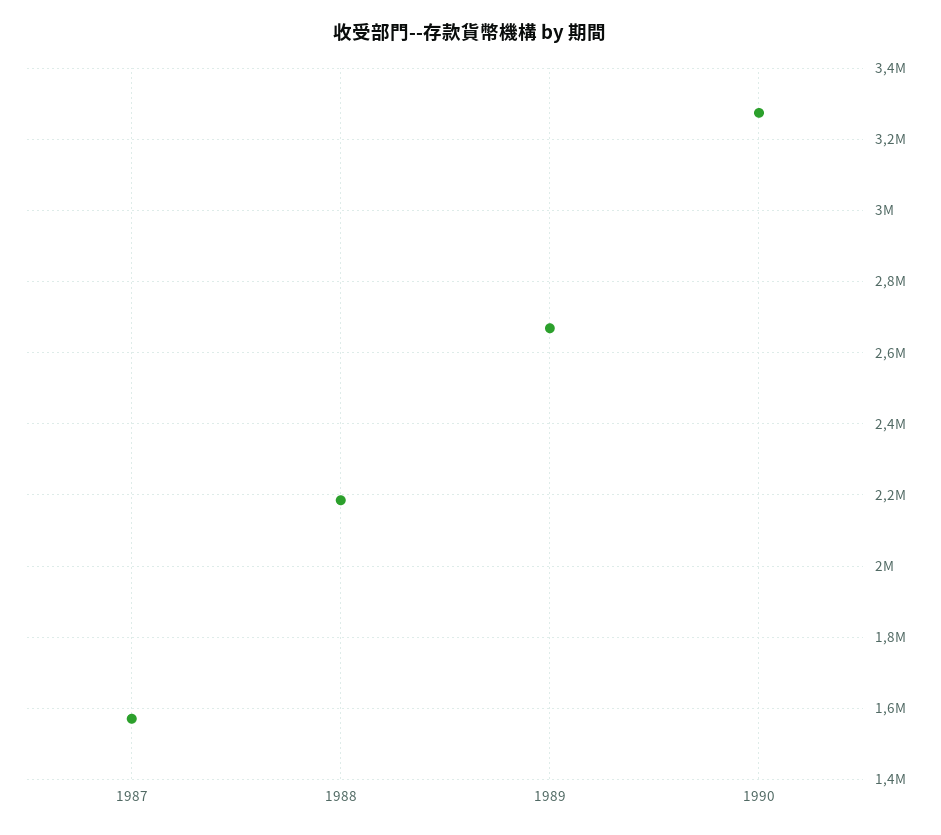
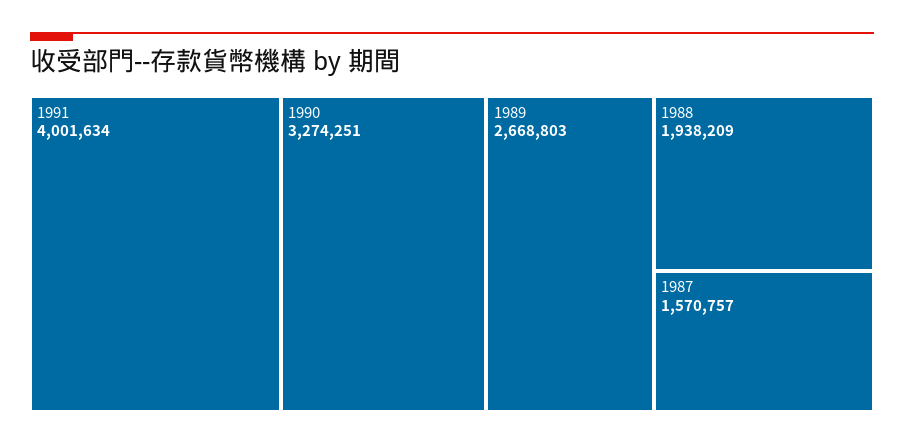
1988: 2180000 -> 1938209
1991: none -> 4001634

